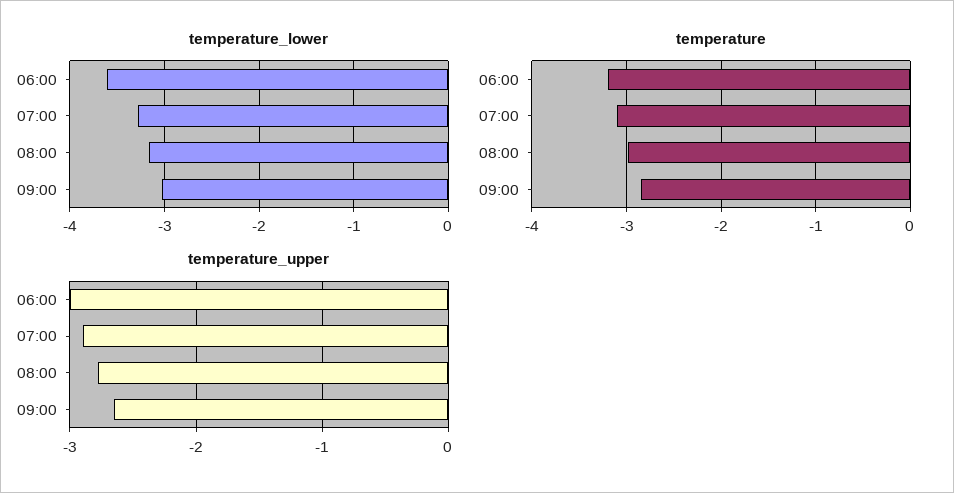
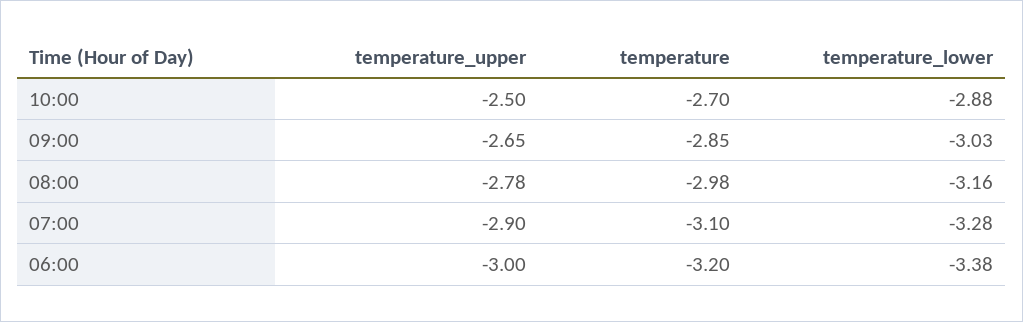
temperature_lower, 06:00: -3.6 -> -3.38
temperature_upper, 10:00: none -> -2.5
temperature, 10:00: none -> -2.7
temperature_lower, 10:00: none -> -2.88

